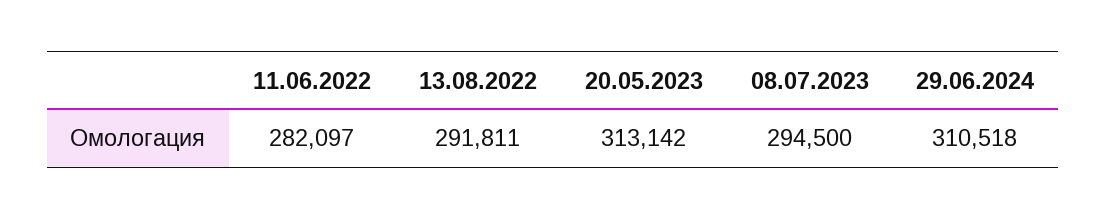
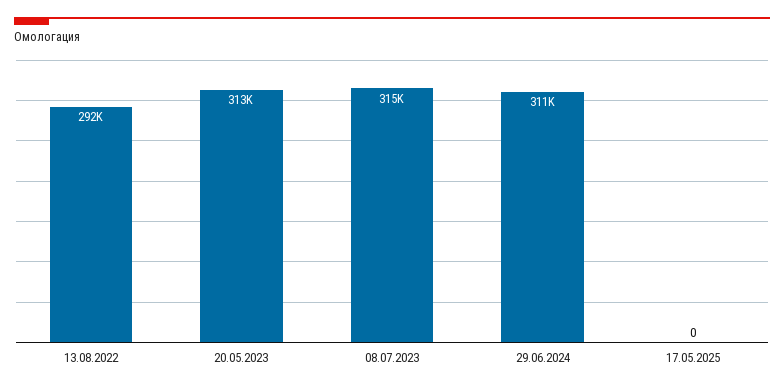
11.06.2022: 282097 -> none
08.07.2023: 294500 -> 315000
17.05.2025: none -> 0

